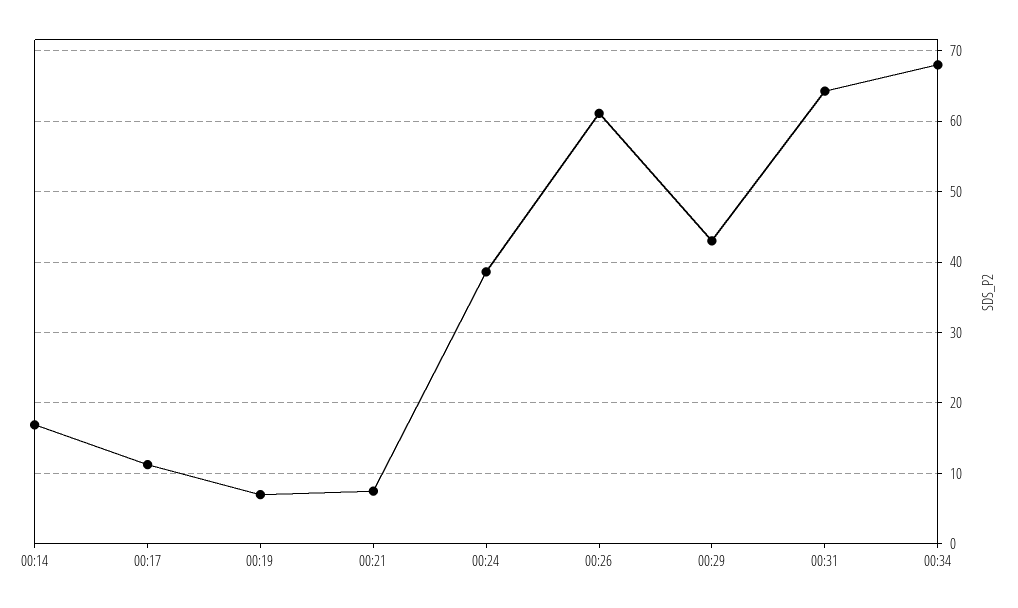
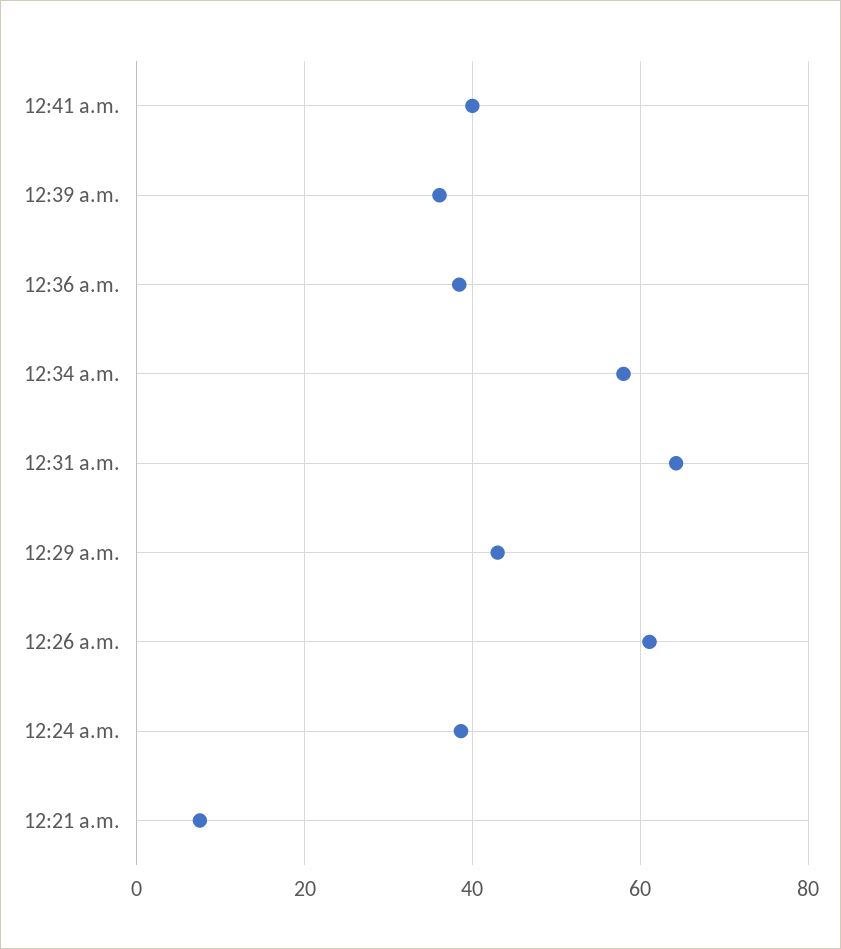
00:14: 17 -> none
00:17: 11 -> none
00:19: 7 -> none
00:34: 68 -> 58
12:41 a.m.: none -> 40
12:39 a.m.: none -> 36
12:36 a.m.: none -> 38

